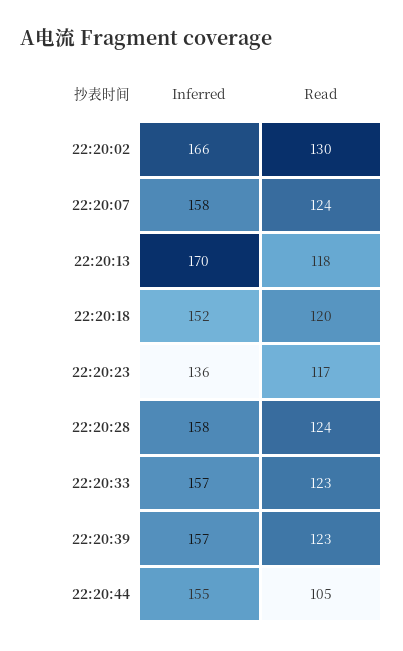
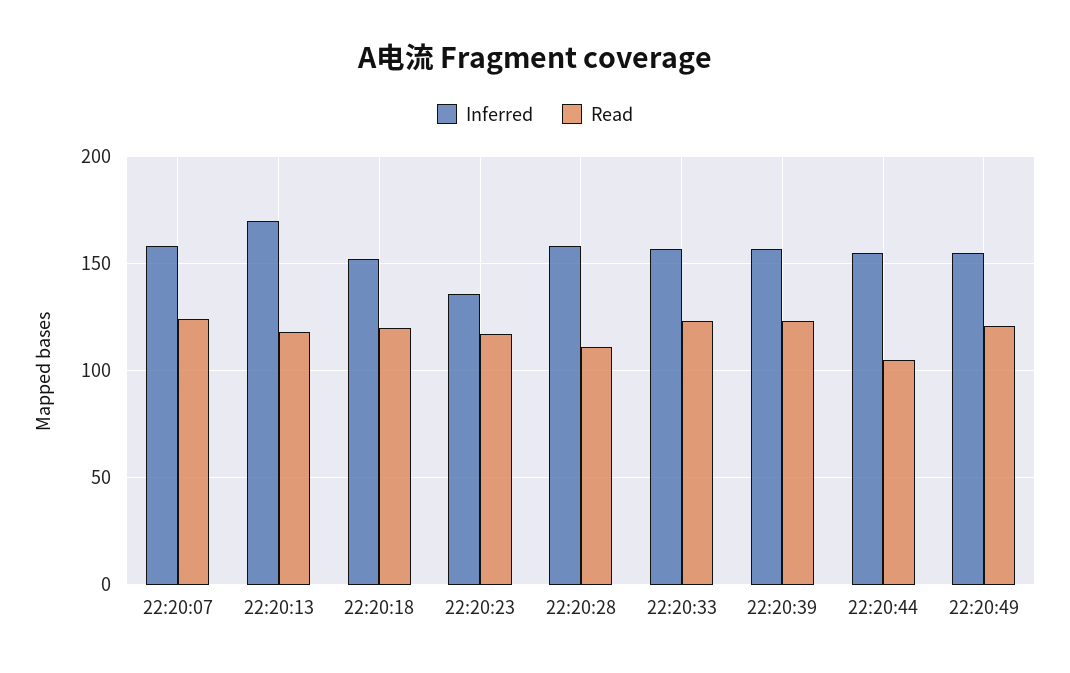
Inferred, 22:20:02: 166 -> none
Read, 22:20:02: 130 -> none
Read, 22:20:28: 124 -> 110
Inferred, 22:20:49: none -> 155
Read, 22:20:49: none -> 120

